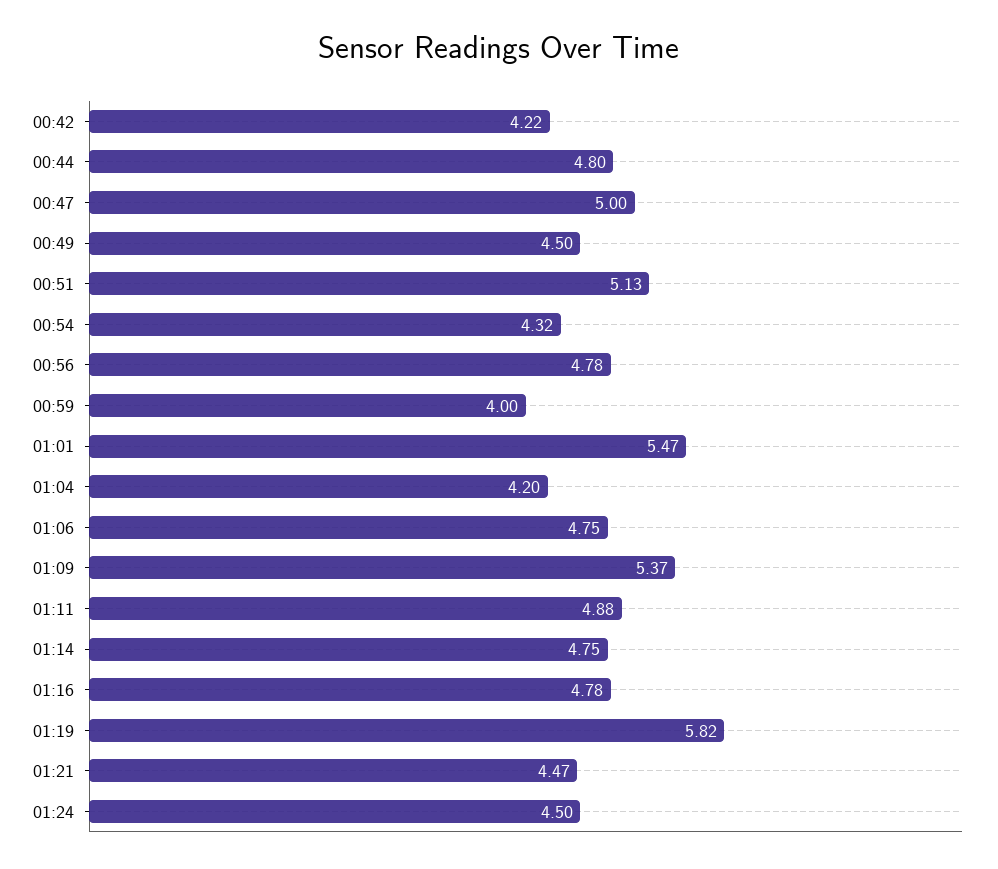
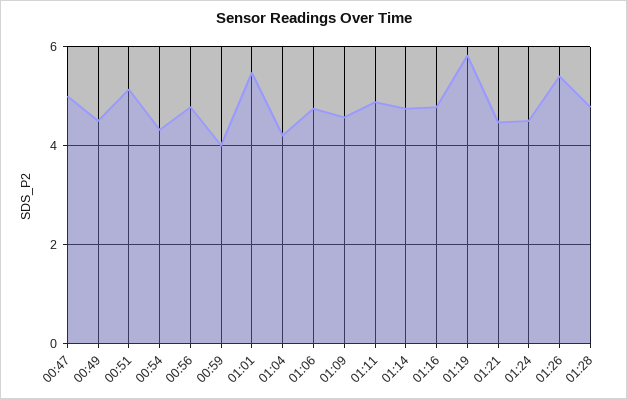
00:42: 4.22 -> none
00:44: 4.8 -> none
01:09: 5.37 -> 4.6
01:26: none -> 5.4
01:28: none -> 4.8

